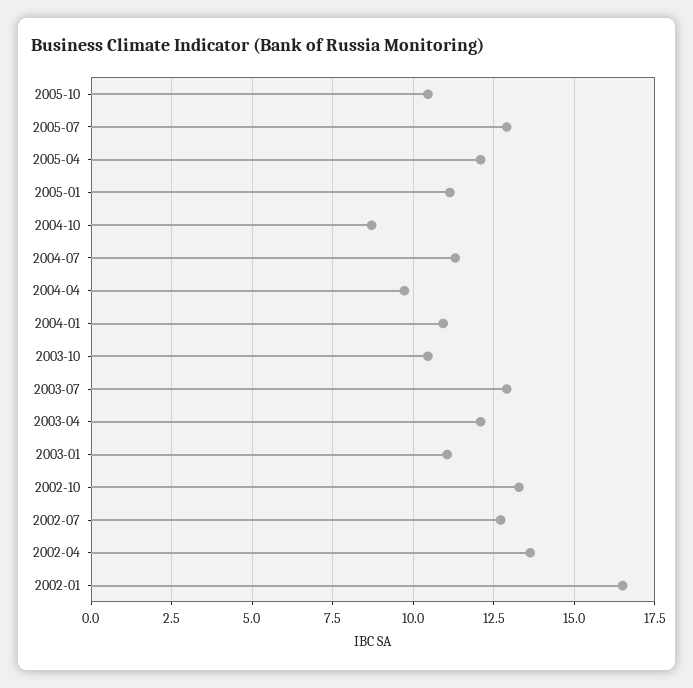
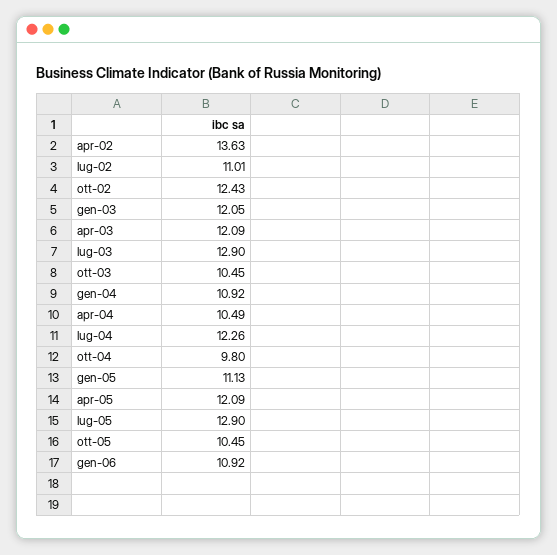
2004-10: 8.75 -> 9.8
2004-07: 11.25 -> 12.26
2004-04: 9.75 -> 10.49
2003-01: 11 -> 12.05
2002-10: 13.25 -> 12.43
2002-07: 12.75 -> 11.01
2002-01: 16.5 -> none
gen-06: none -> 10.92

